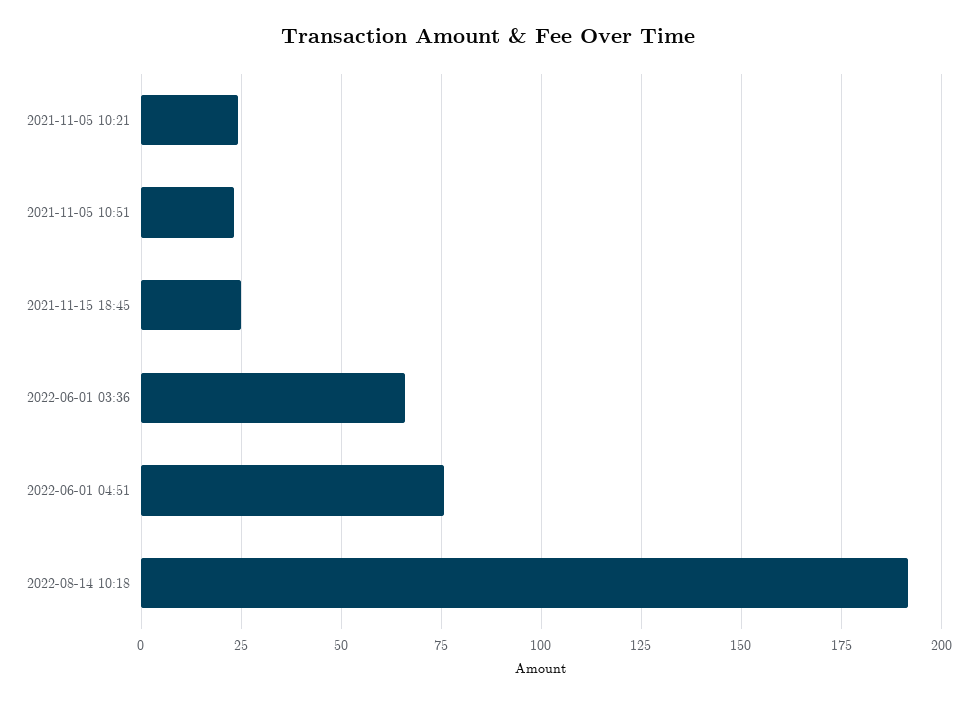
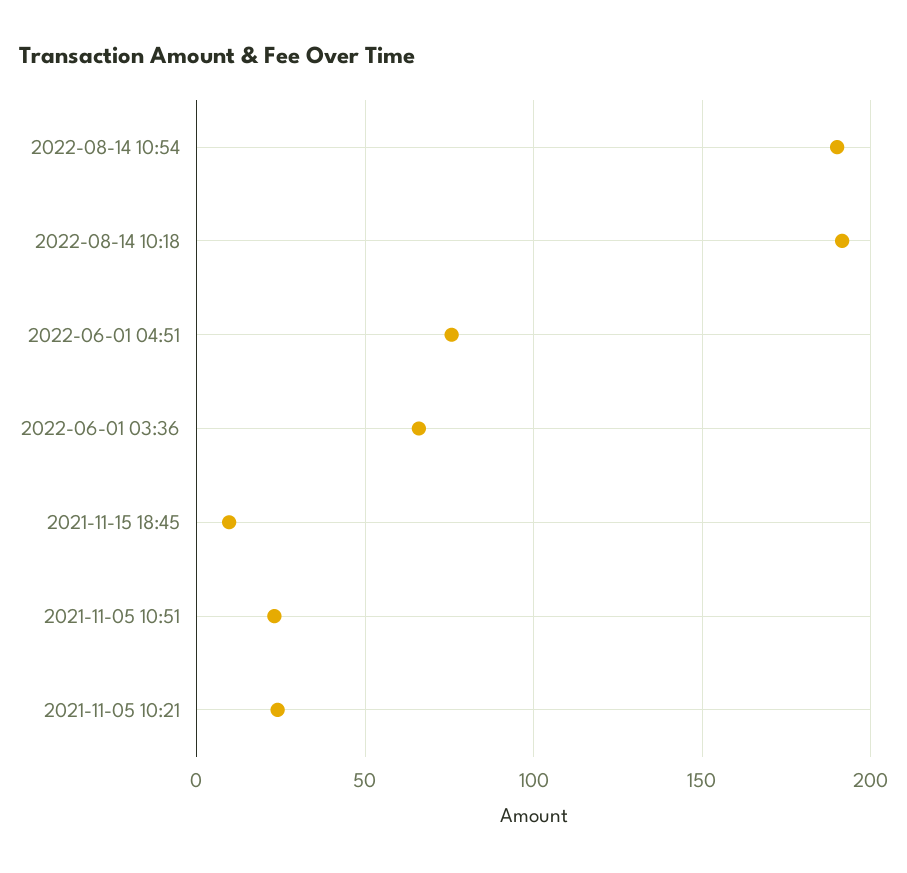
2021-11-15 18:45: 25 -> 10
2022-08-14 10:54: none -> 190

